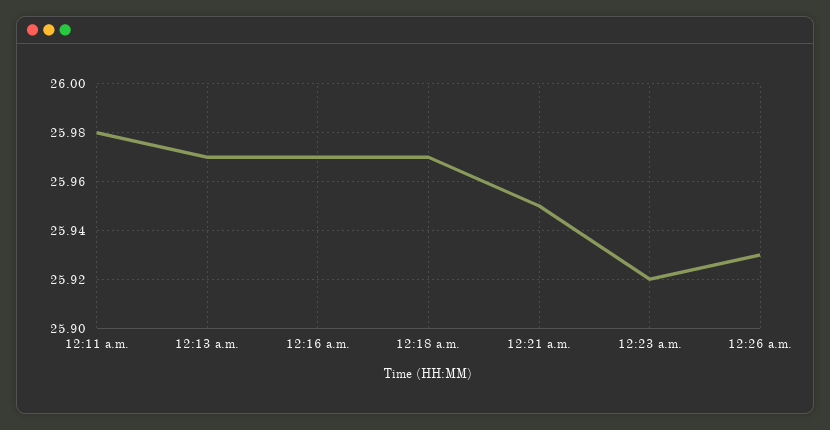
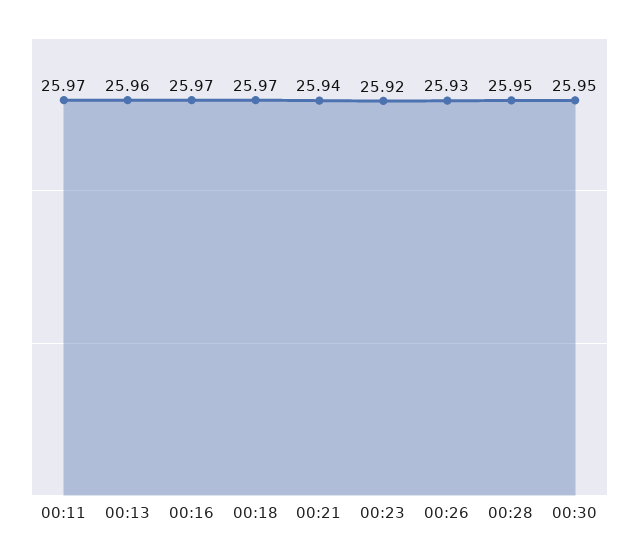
12:11 a.m.: 25.98 -> 25.97
12:13 a.m.: 25.97 -> 25.96
12:21 a.m.: 25.95 -> 25.94
00:28: none -> 25.95
00:30: none -> 25.95

